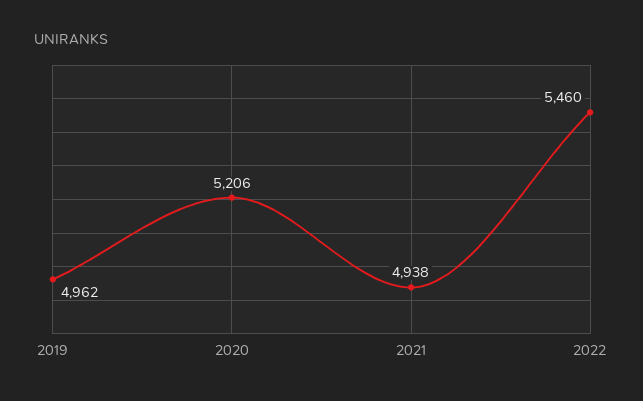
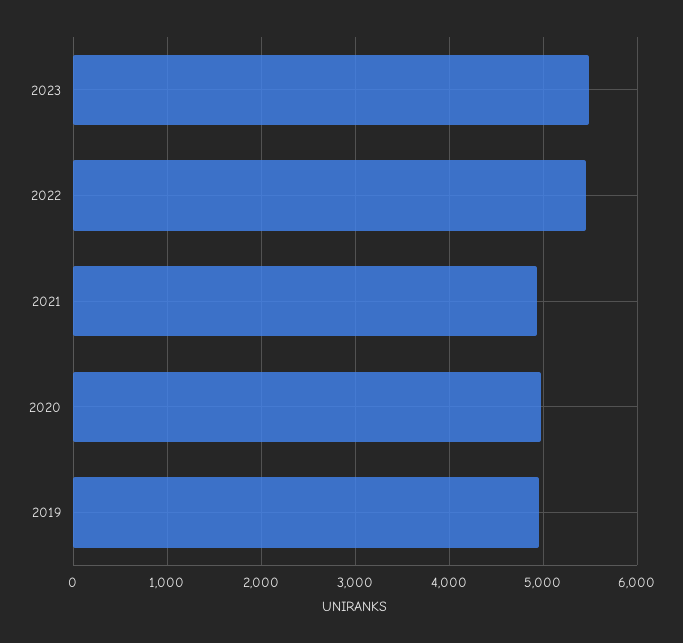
2020: 5206 -> 5000
2023: none -> 5500

